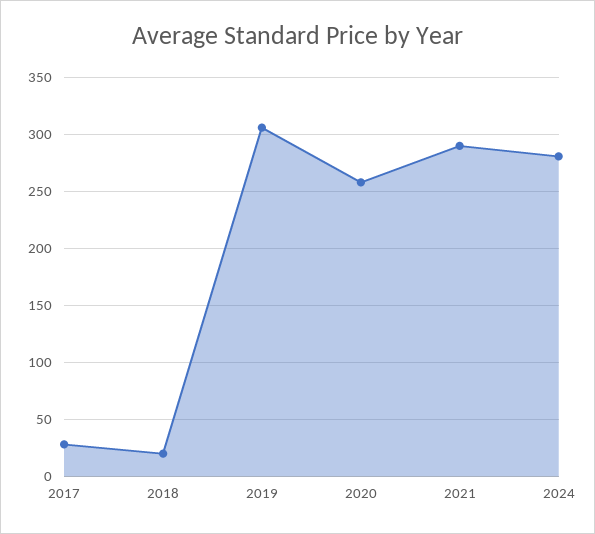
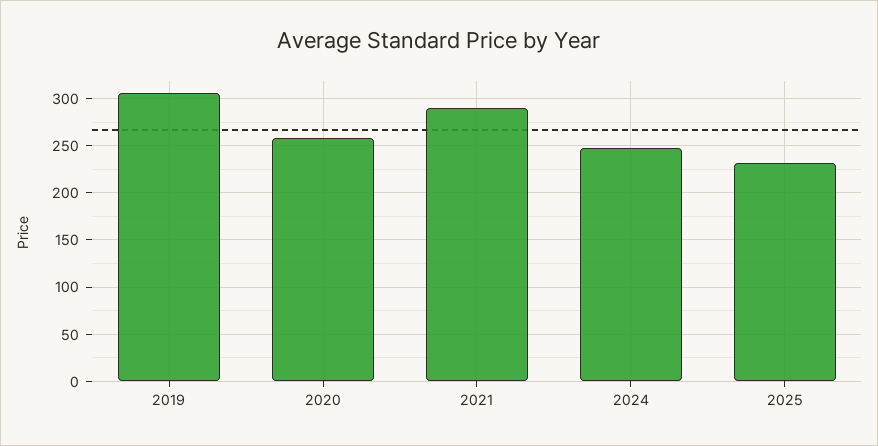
2017: 30 -> none
2018: 20 -> none
2024: 280 -> 250
2025: none -> 230

